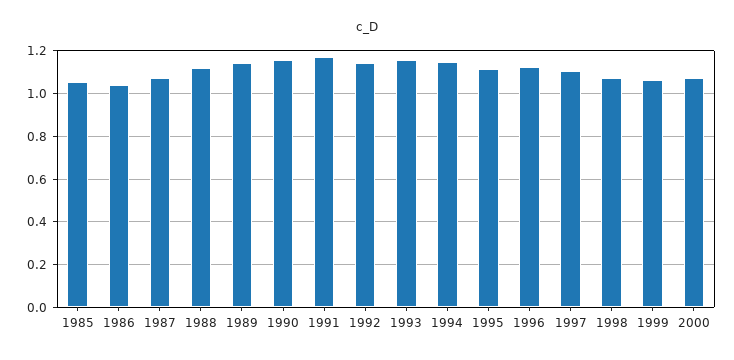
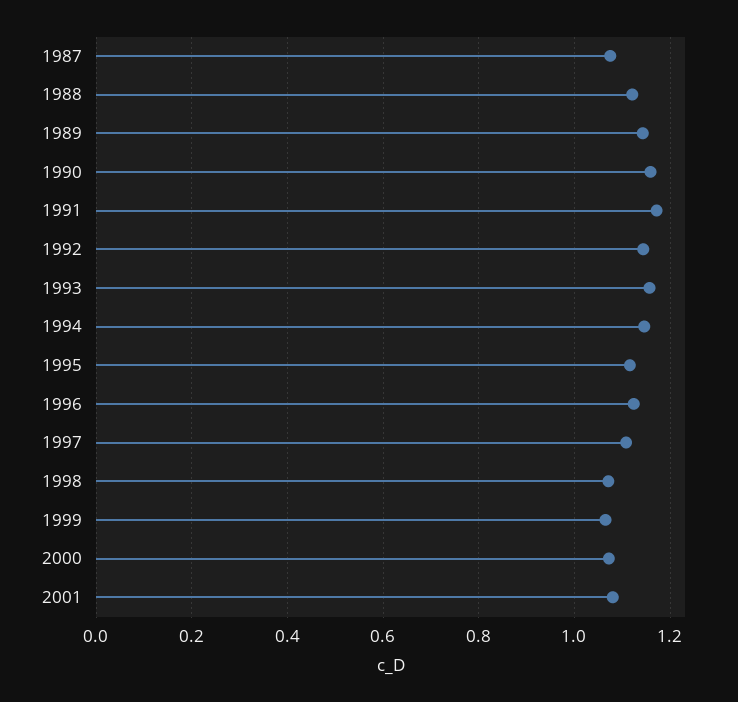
1985: 1.05 -> none
1986: 1.05 -> none
2001: none -> 1.08

